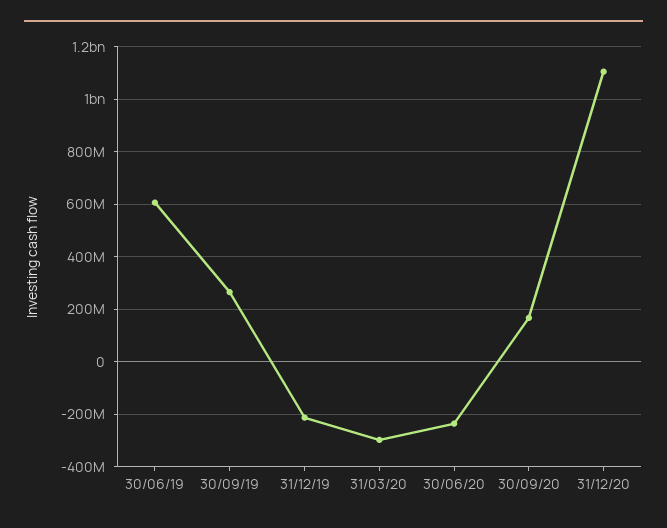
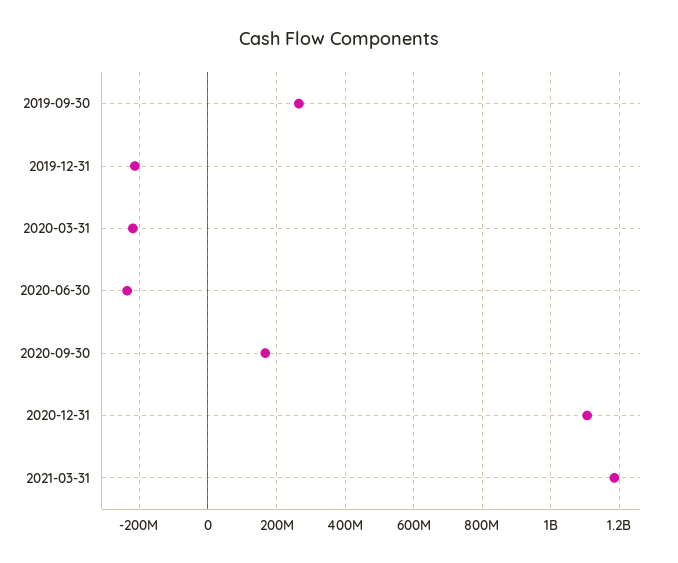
30/06/19: 600000000 -> none
31/03/20: -300000000 -> -220000000
2021-03-31: none -> 1180000000

